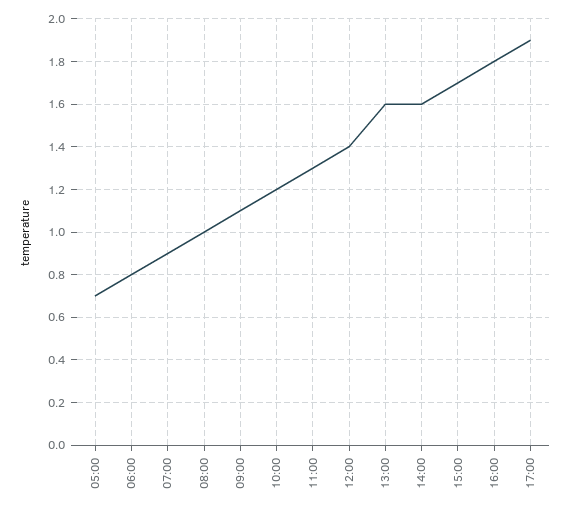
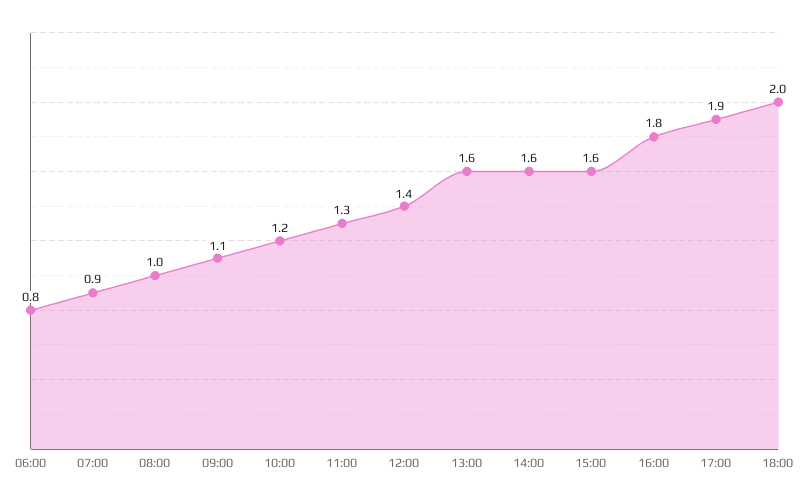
05:00: 0.7 -> none
15:00: 1.7 -> 1.6
18:00: none -> 2

